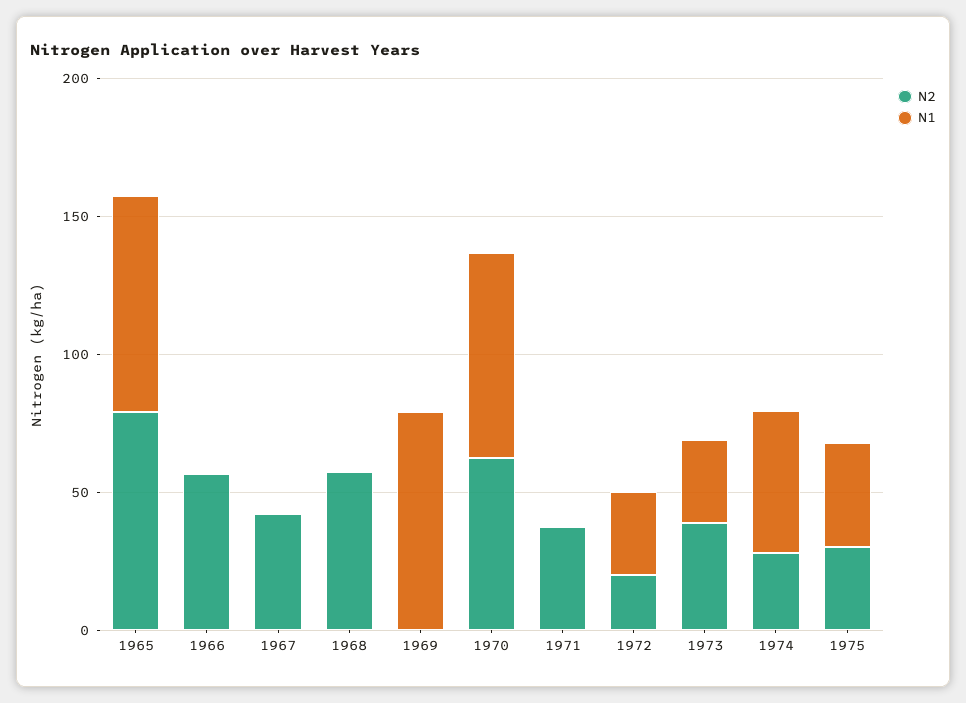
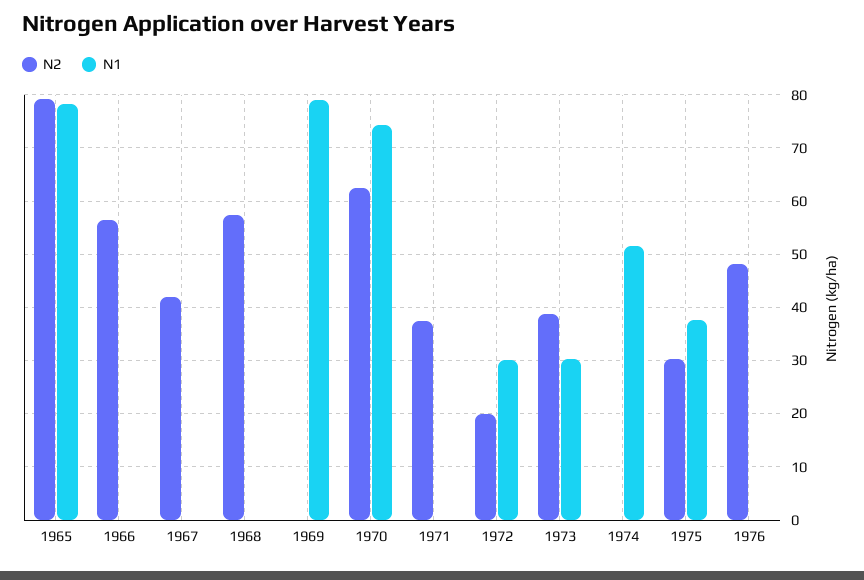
N2, 1974: 30 -> 0
N2, 1976: none -> 48
N1, 1976: none -> 0

